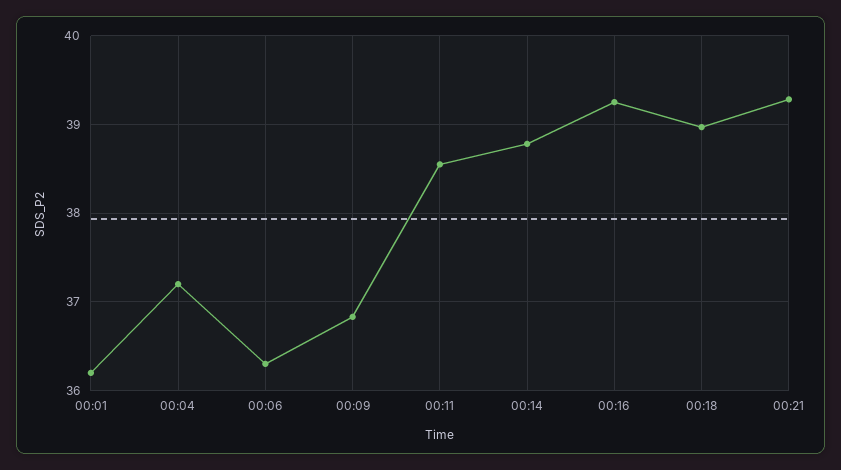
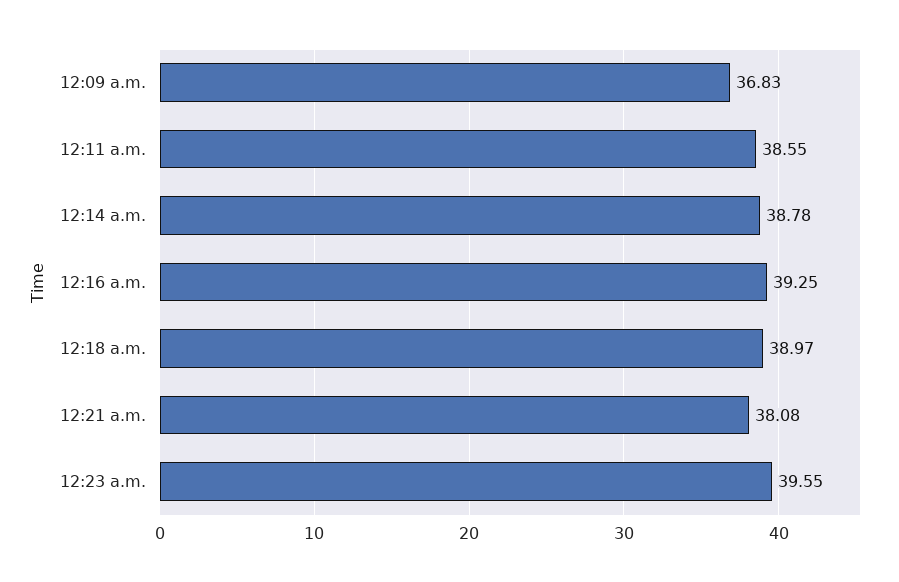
00:01: 36.2 -> none
00:04: 37.2 -> none
00:06: 36.3 -> none
00:21: 39.3 -> 38.08
12:23 a.m.: none -> 39.55

